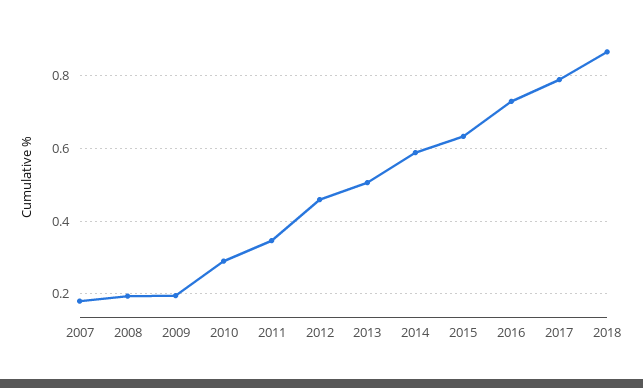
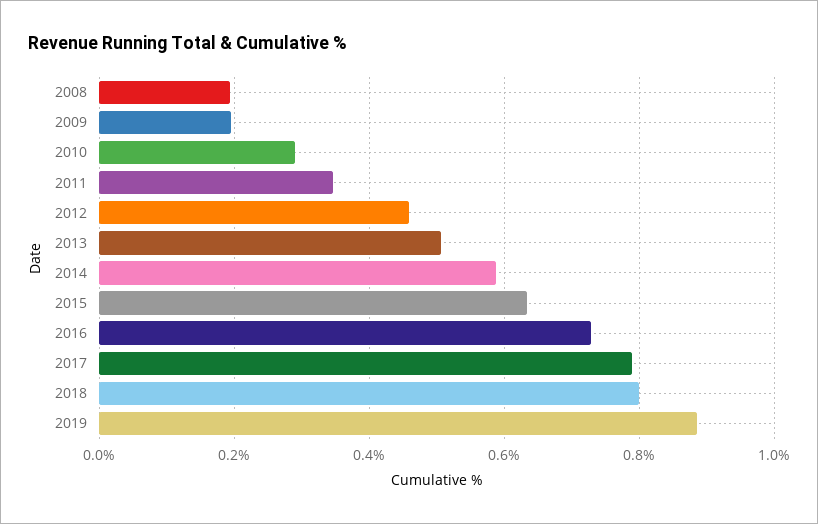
2007: 0.18 -> none
2018: 0.86 -> 0.8
2019: none -> 0.88

